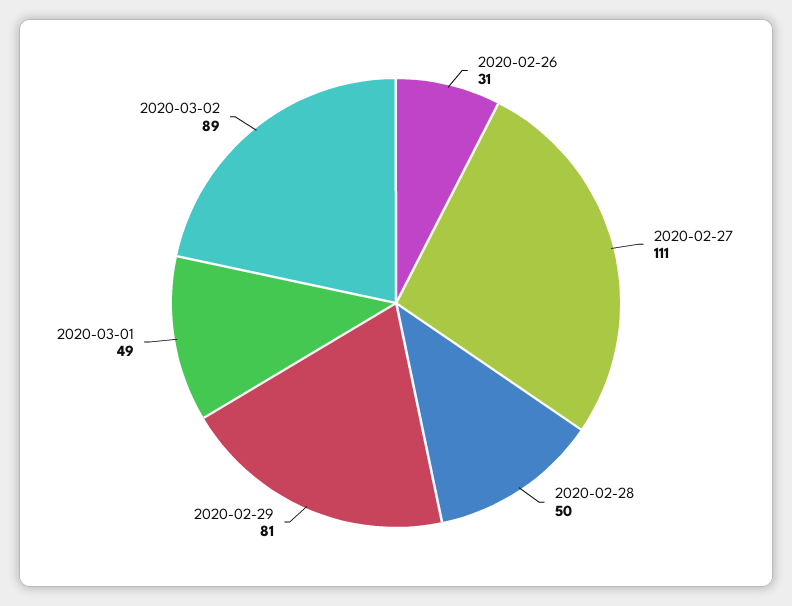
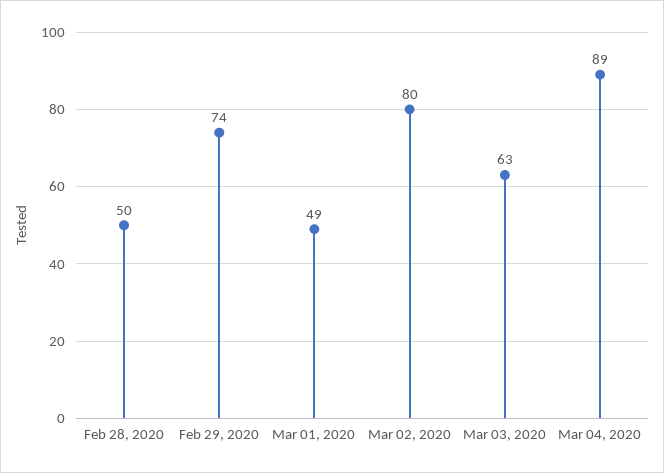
2020-02-26: 31 -> none
2020-02-27: 111 -> none
2020-02-29: 81 -> 74
2020-03-02: 89 -> 80
Mar 03, 2020: none -> 63
Mar 04, 2020: none -> 89

